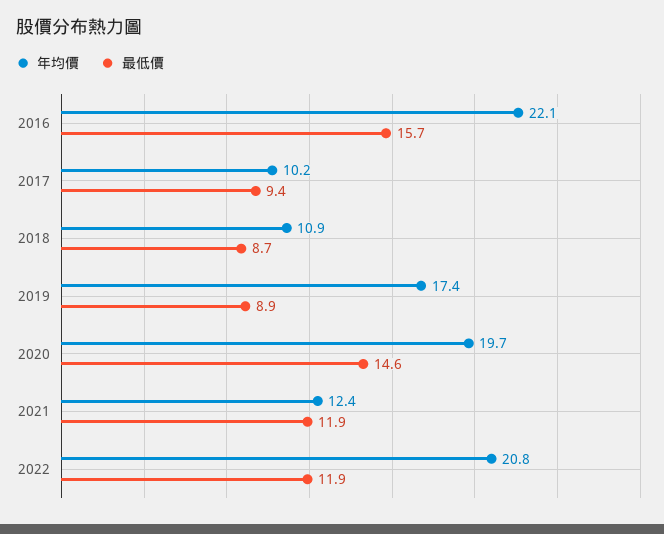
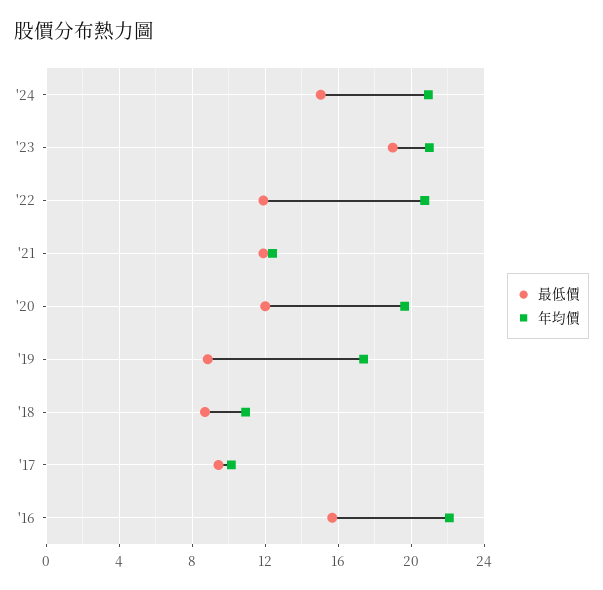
最低價, 2020: 14.6 -> 12
最低價, '24: none -> 15
年均價, '24: none -> 21
最低價, '23: none -> 19
年均價, '23: none -> 21

